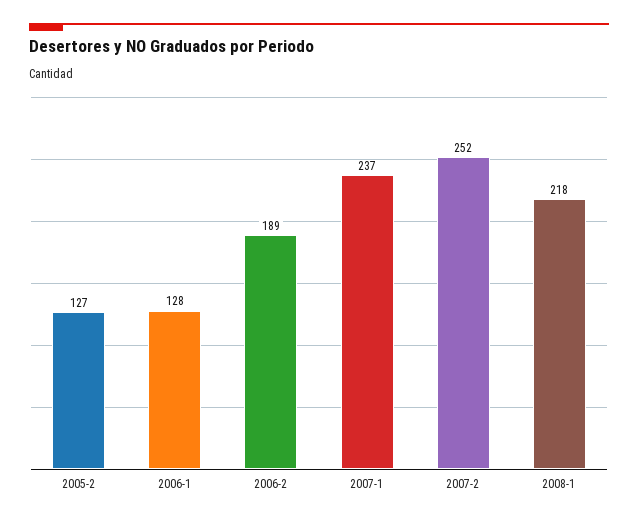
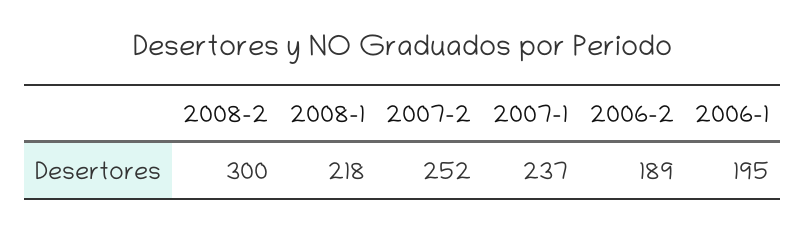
2005-2: 127 -> none
2006-1: 128 -> 195
2008-2: none -> 300

